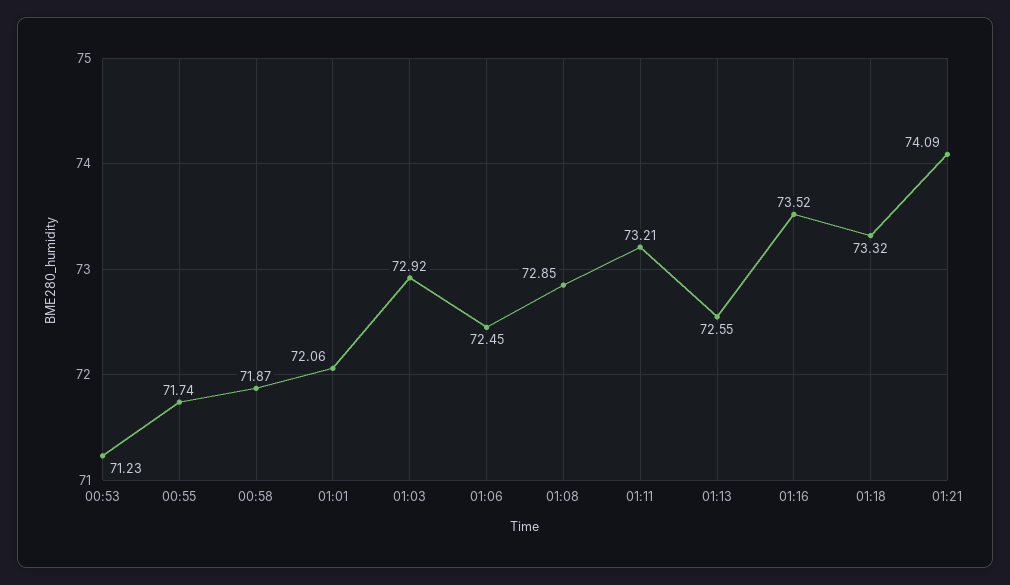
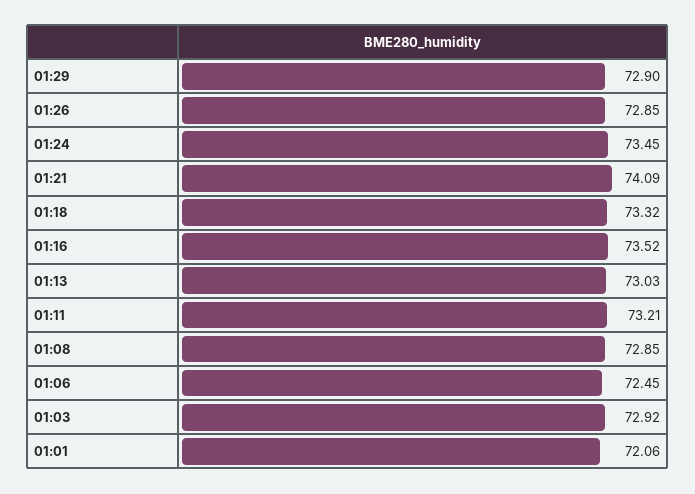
00:53: 71.23 -> none
00:55: 71.74 -> none
00:58: 71.87 -> none
01:13: 72.55 -> 73.03
01:29: none -> 72.9
01:26: none -> 72.85
01:24: none -> 73.45

